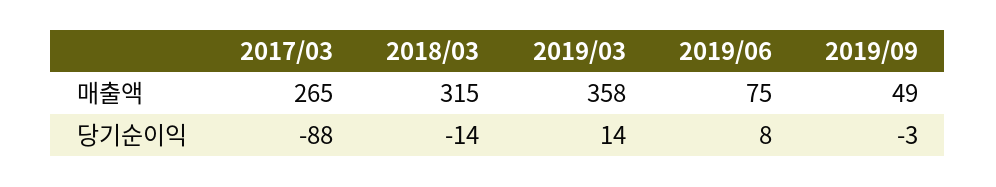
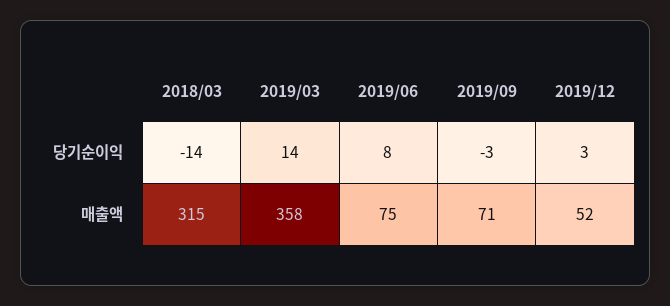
2017/03, 매출액: 265 -> none
2019/09, 매출액: 49 -> 71
2017/03, 당기순이익: -88 -> none
2019/12, 당기순이익: none -> 3
2019/12, 매출액: none -> 52

